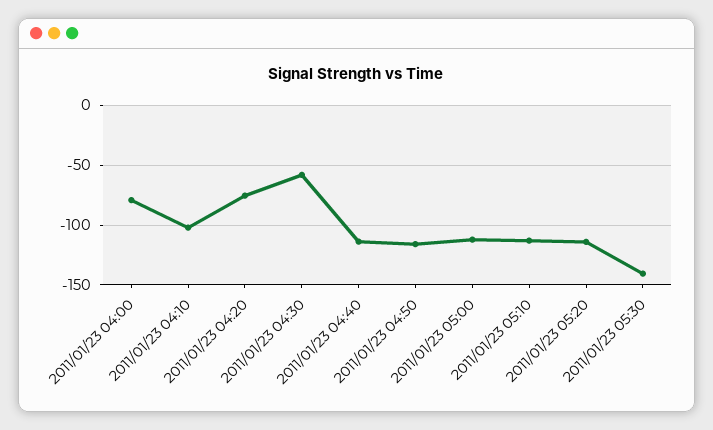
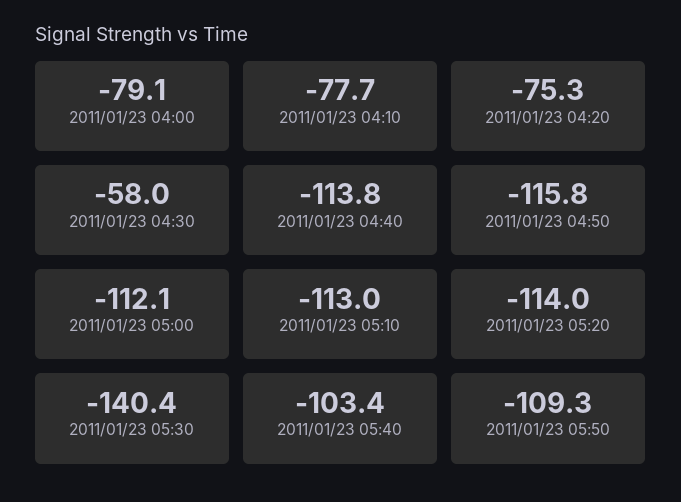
2011/01/23 04:10: -100 -> -77.7
2011/01/23 05:40: none -> -103.4
2011/01/23 05:50: none -> -109.3

